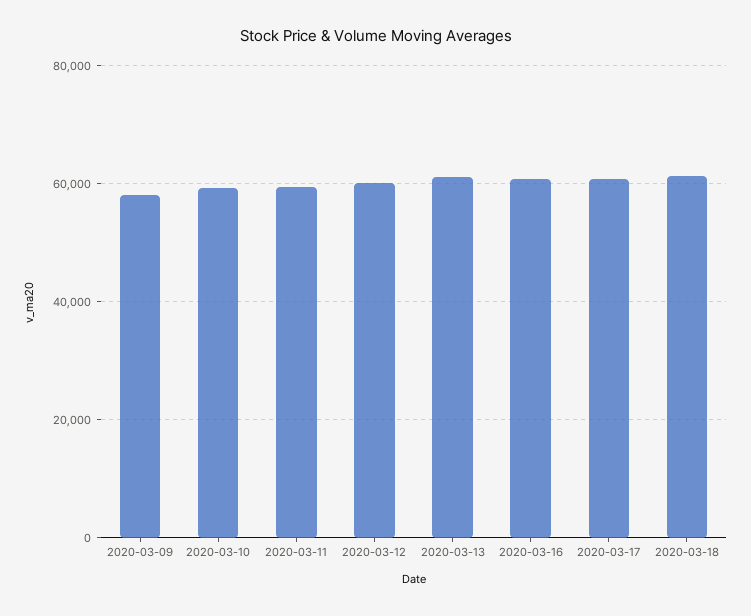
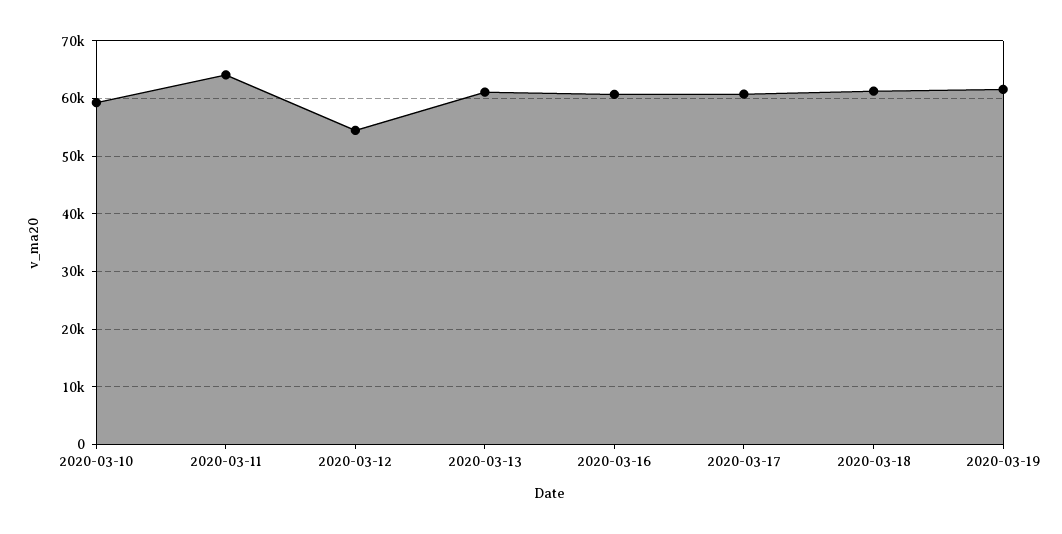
2020-03-09: 58000 -> none
2020-03-11: 60000 -> 64000
2020-03-12: 60000 -> 54000
2020-03-19: none -> 62000

